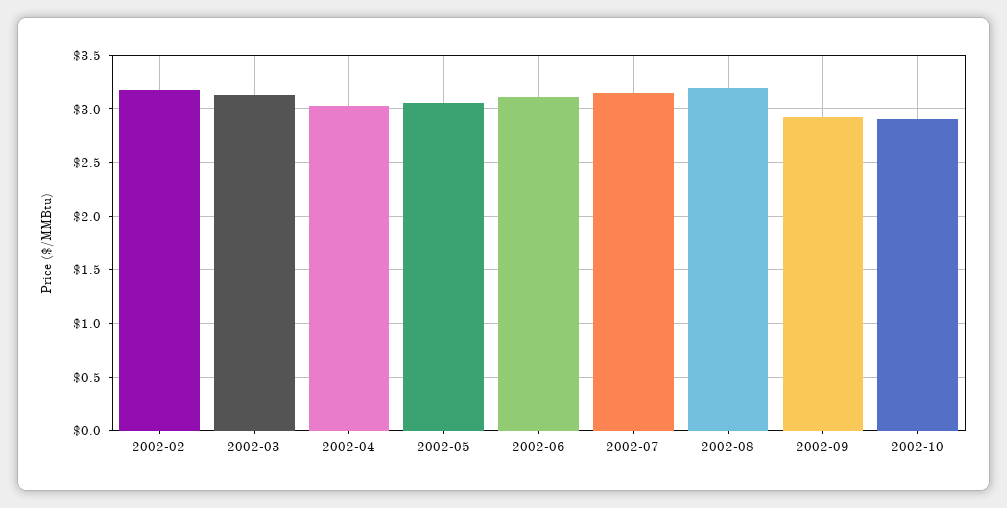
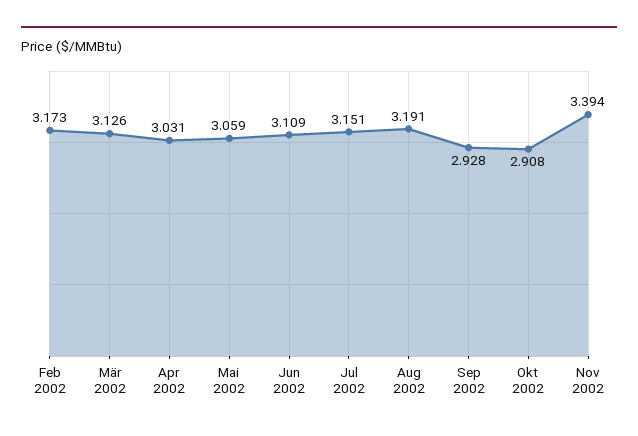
Nov 2002: none -> 3.394

